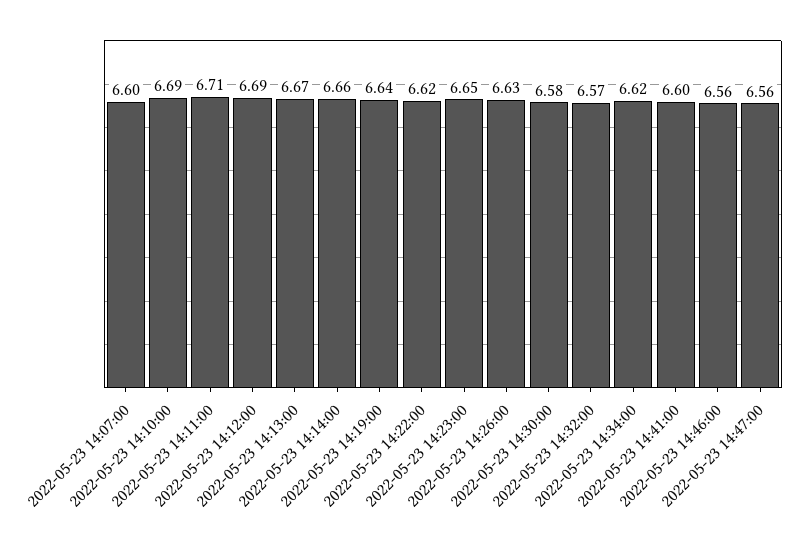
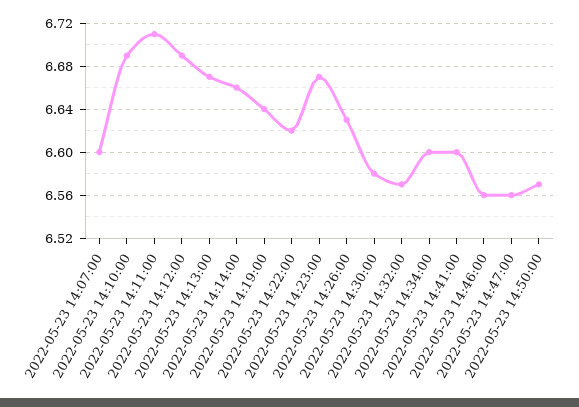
2022-05-23 14:23:00: 6.65 -> 6.67
2022-05-23 14:34:00: 6.62 -> 6.6
2022-05-23 14:50:00: none -> 6.57

